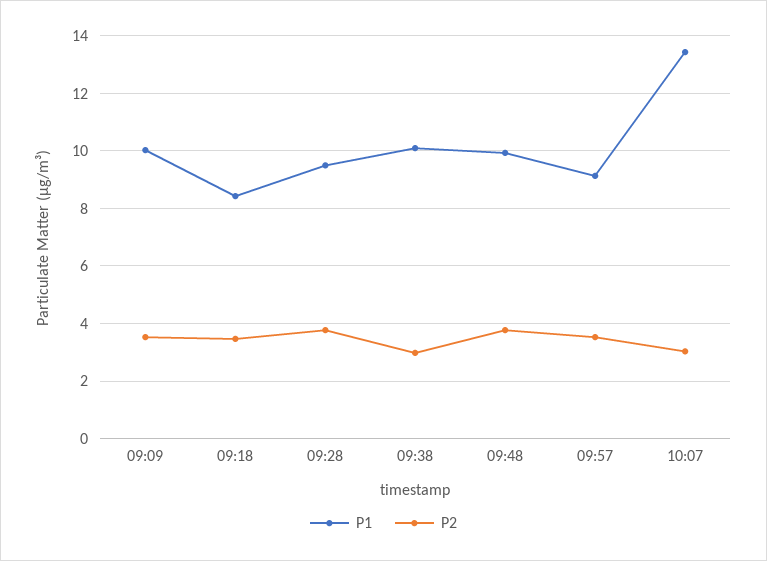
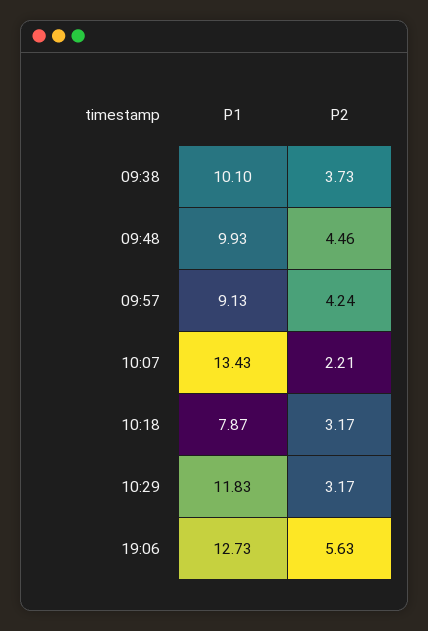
P1, 09:09: 10 -> none
P2, 09:09: 3.5 -> none
P1, 09:18: 8.5 -> none
P2, 09:18: 3.5 -> none
P1, 09:28: 9.5 -> none
P2, 09:28: 3.75 -> none
P2, 09:38: 3 -> 3.73
P2, 09:48: 3.75 -> 4.46
P2, 09:57: 3.5 -> 4.24
P2, 10:07: 3 -> 2.21
P1, 10:18: none -> 7.87
P2, 10:18: none -> 3.17
P1, 10:29: none -> 11.83
P2, 10:29: none -> 3.17
P1, 19:06: none -> 12.73
P2, 19:06: none -> 5.63

